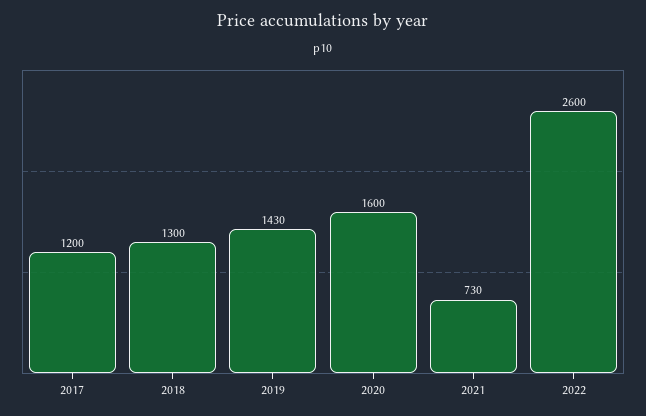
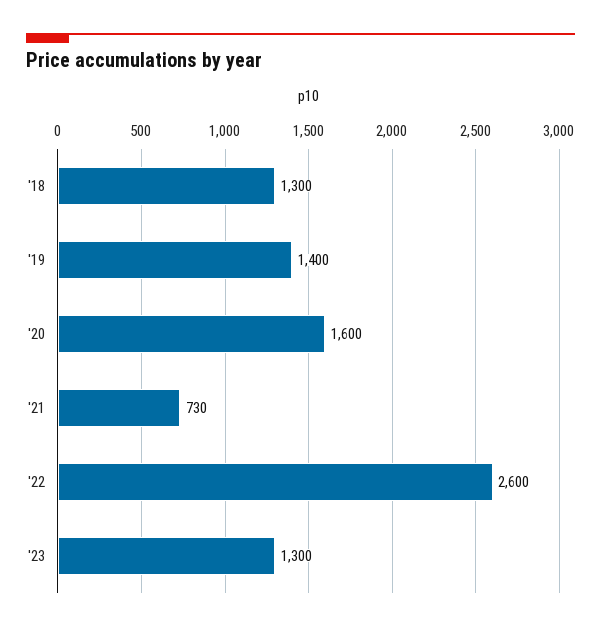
2017: 1200 -> none
2019: 1430 -> 1400
'23: none -> 1300

